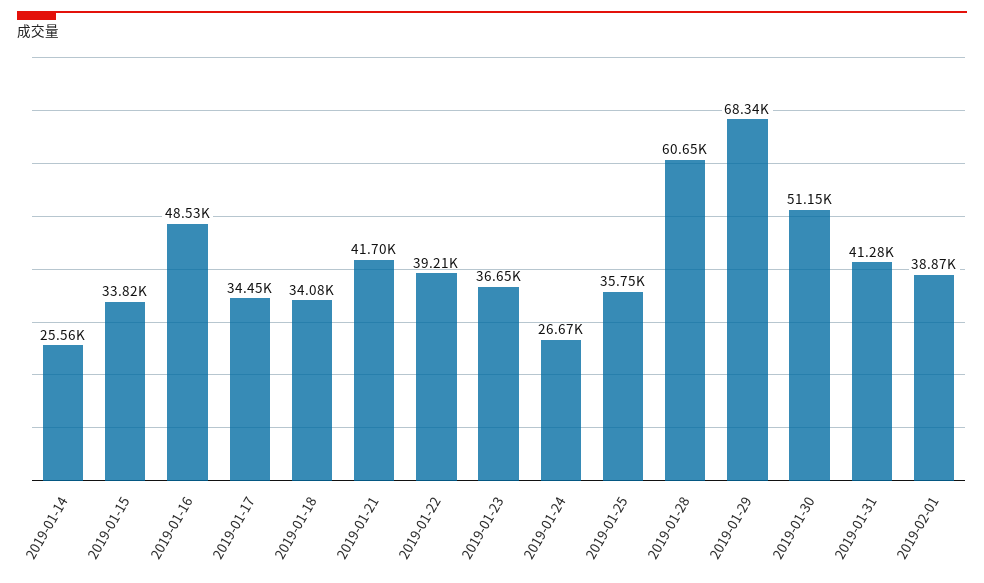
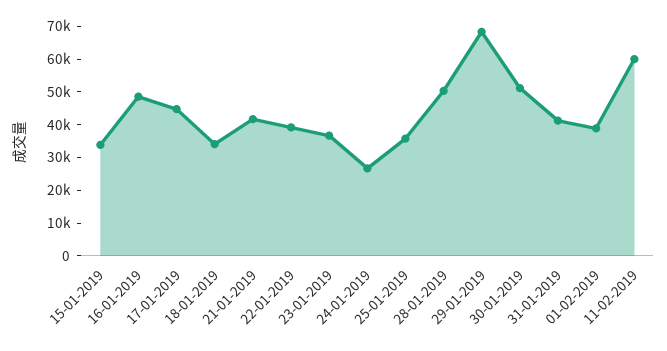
2019-01-14: 25560 -> none
2019-01-17: 34450 -> 45000
2019-01-28: 60650 -> 50000
11-02-2019: none -> 60000

